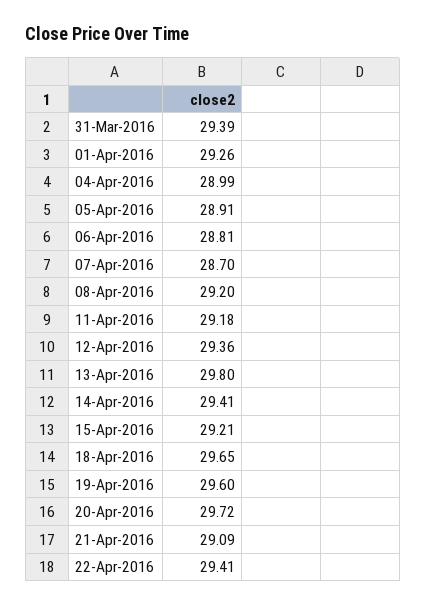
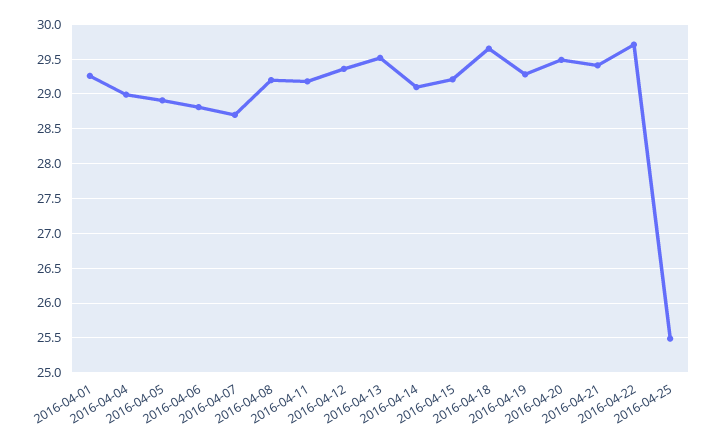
31-Mar-2016: 29.39 -> none
13-Apr-2016: 29.8 -> 29.5
14-Apr-2016: 29.41 -> 29.1
19-Apr-2016: 29.6 -> 29.3
20-Apr-2016: 29.72 -> 29.5
21-Apr-2016: 29.09 -> 29.4
22-Apr-2016: 29.41 -> 29.7
2016-04-25: none -> 25.5

